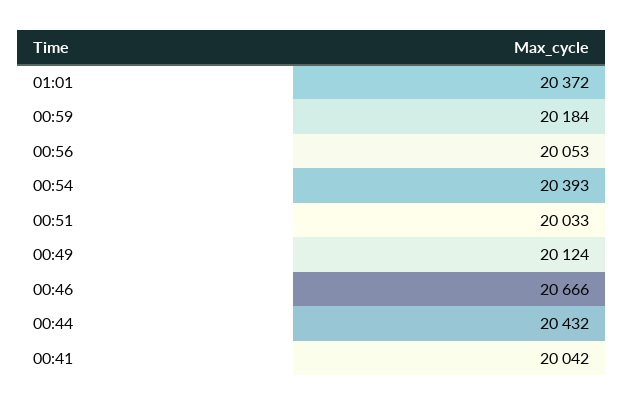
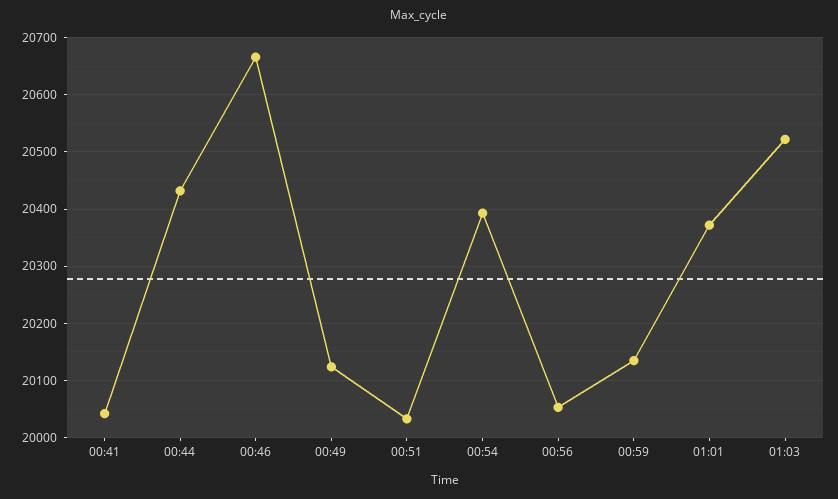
00:59: 20184 -> 20140
01:03: none -> 20520

